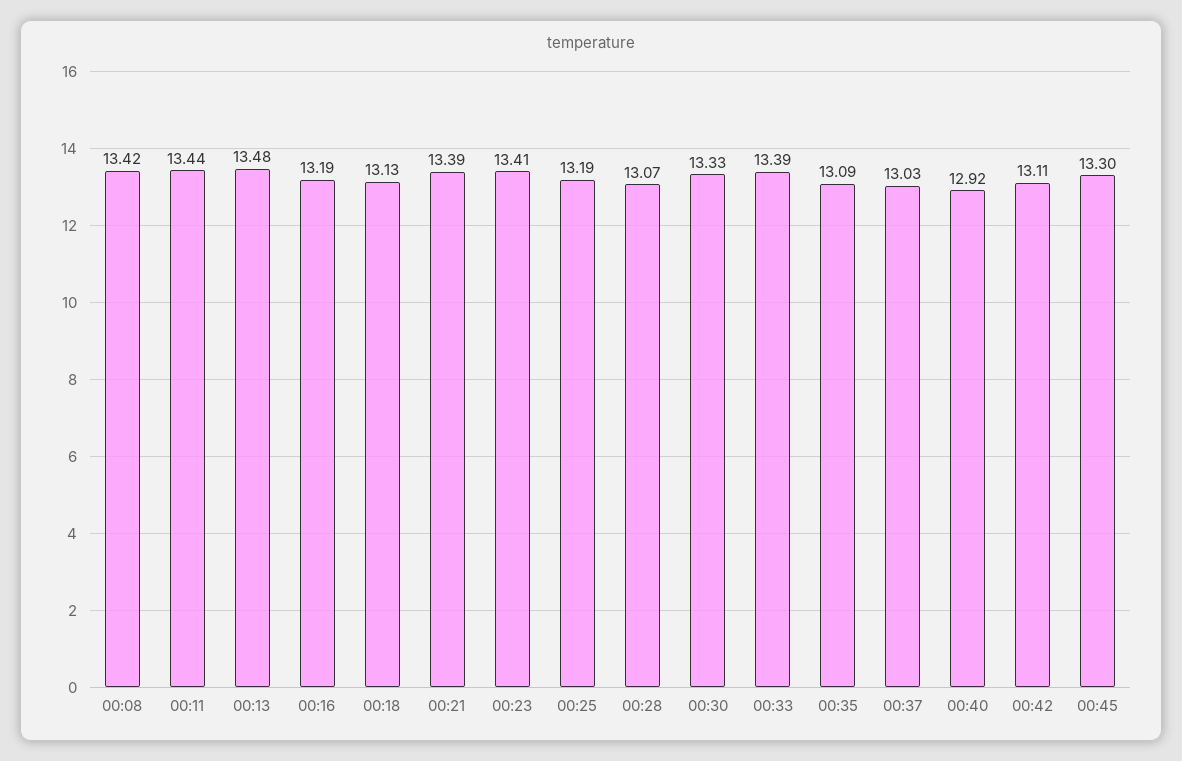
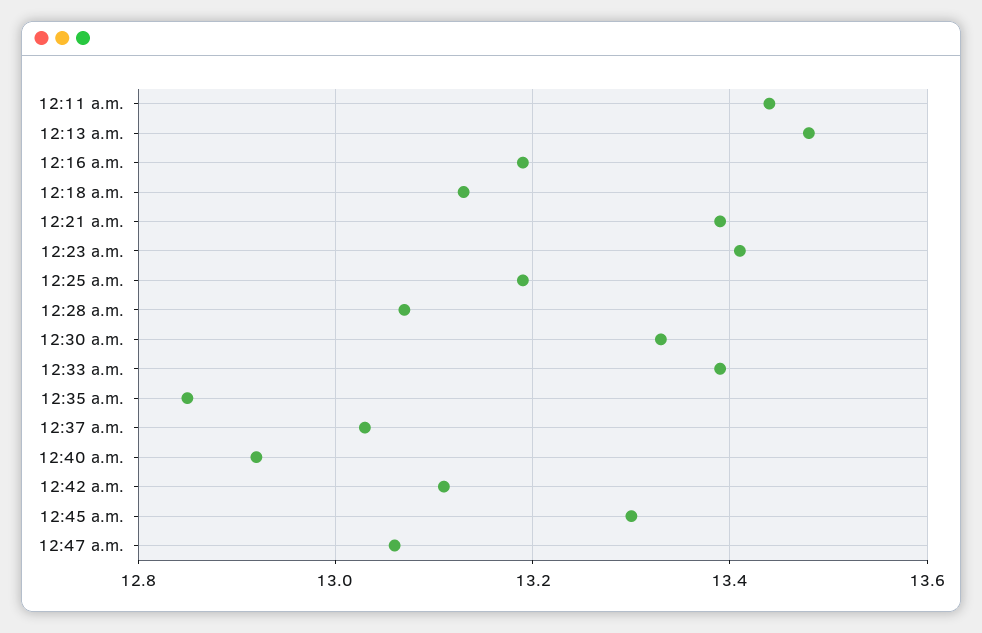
00:08: 13.42 -> none
00:35: 13.09 -> 12.85
12:47 a.m.: none -> 13.05

